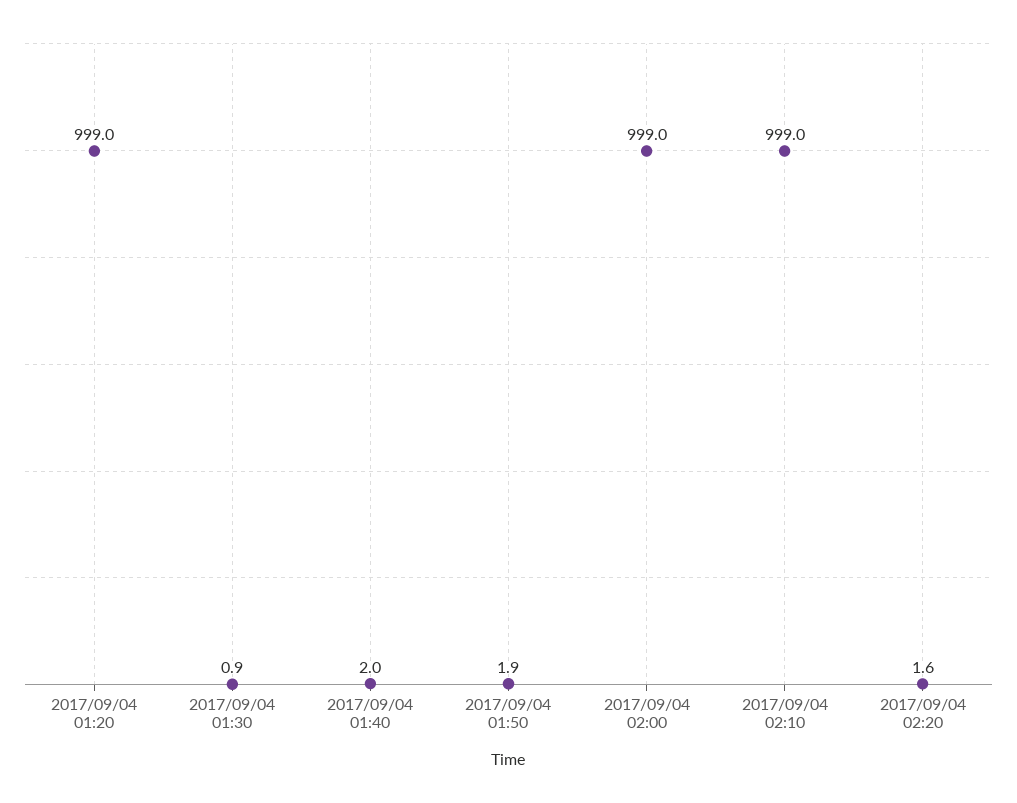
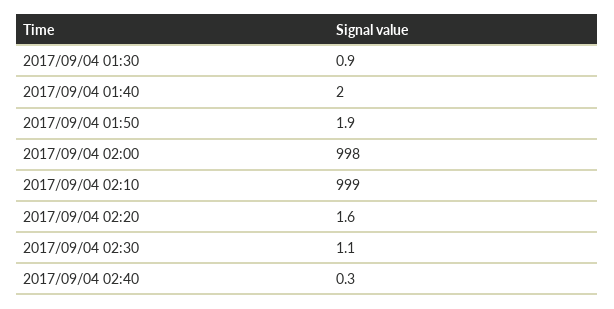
2017/09/04 01:20: 999 -> none
2017/09/04 02:00: 999 -> 998
2017/09/04 02:30: none -> 1.1
2017/09/04 02:40: none -> 0.3

